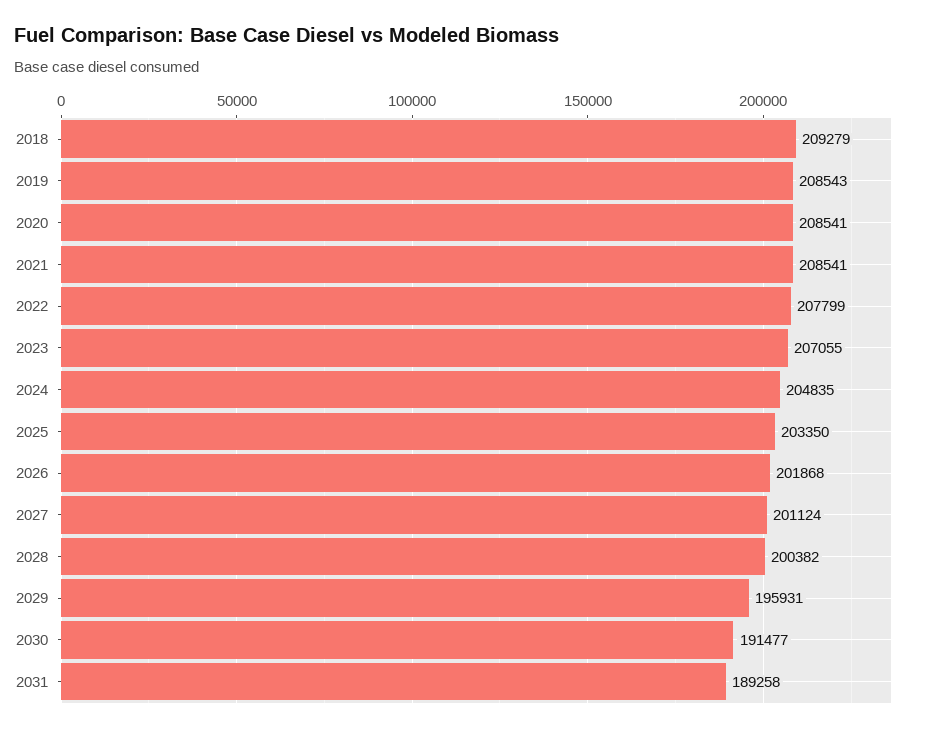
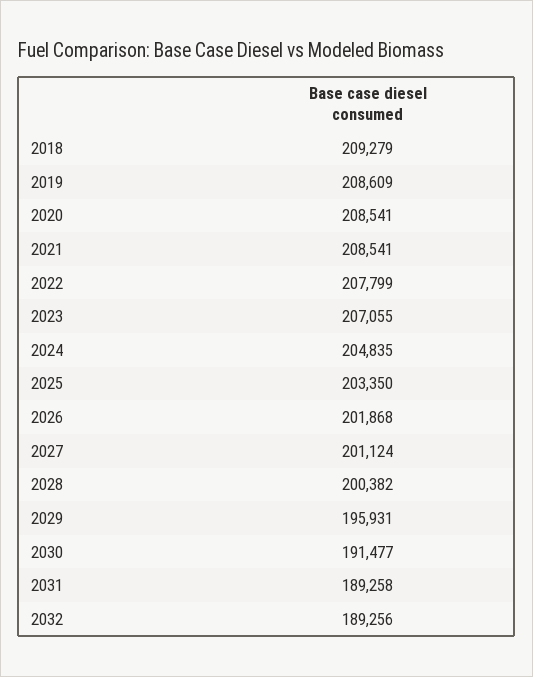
2019: 208543 -> 208609
2032: none -> 189256

